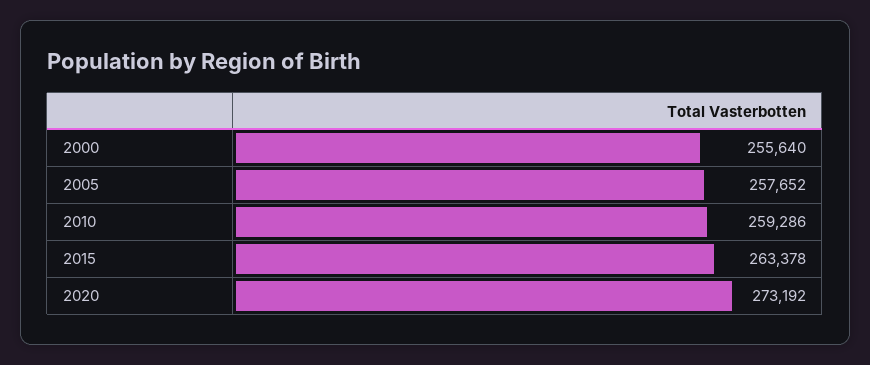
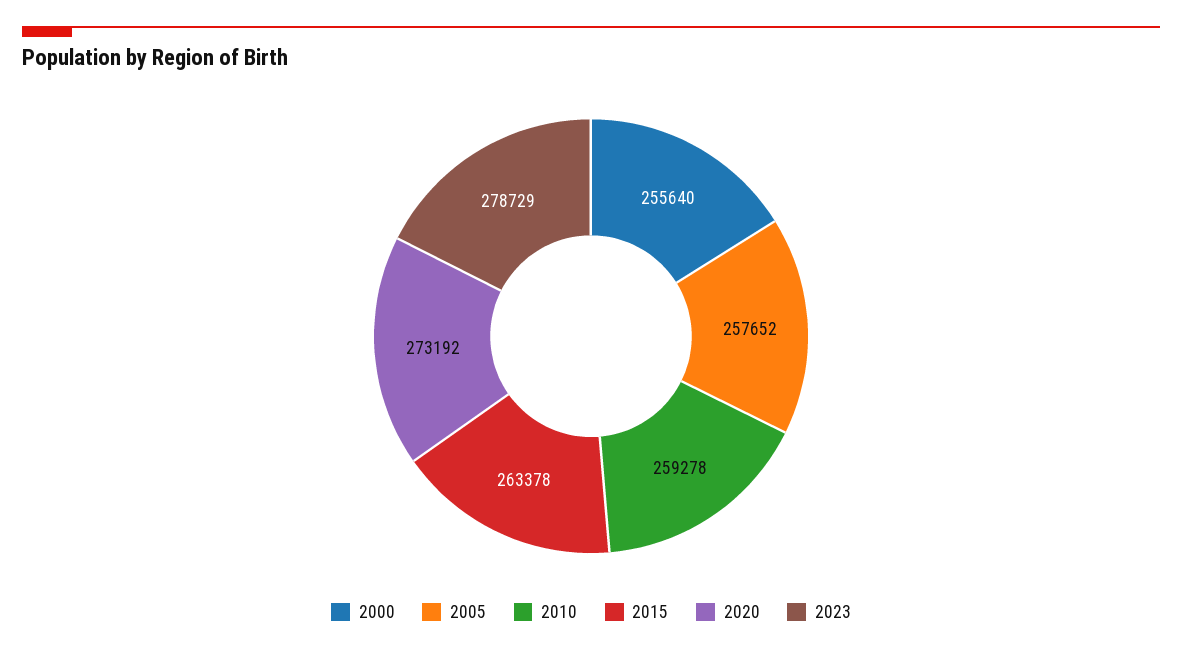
2010: 259286 -> 259278
2023: none -> 278729

